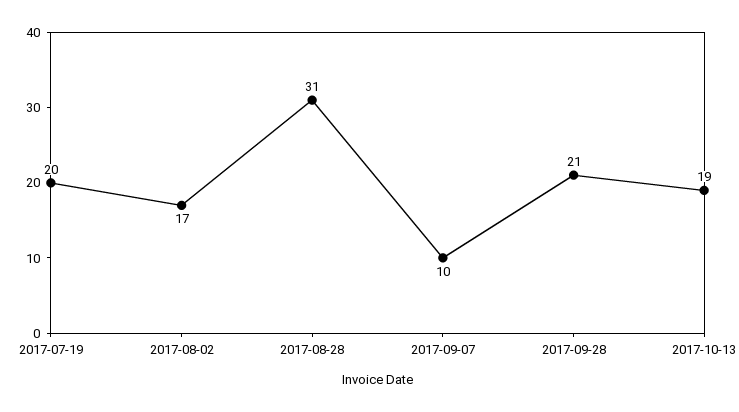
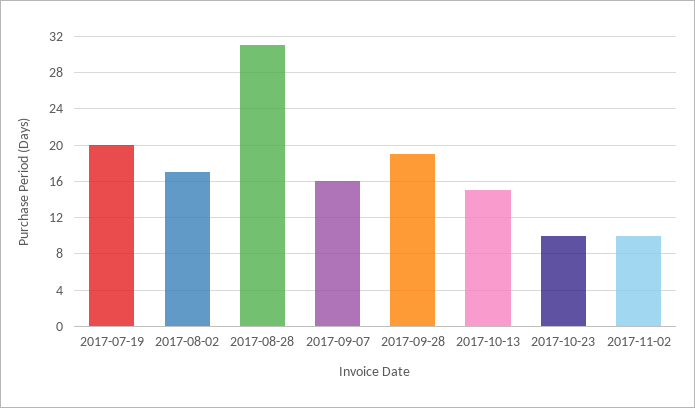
2017-09-07: 10 -> 16
2017-09-28: 21 -> 19
2017-10-13: 19 -> 15
2017-10-23: none -> 10
2017-11-02: none -> 10

